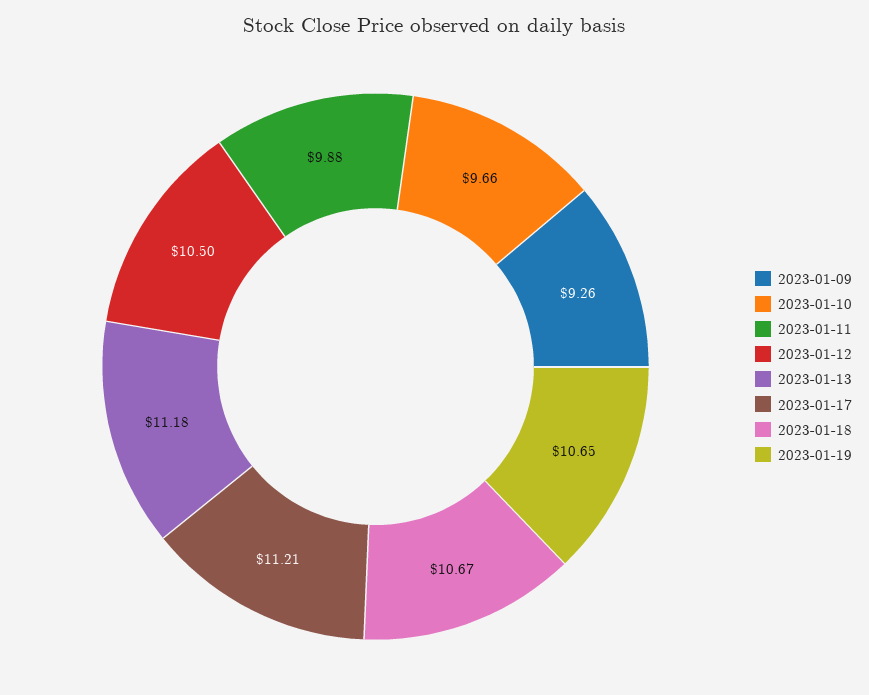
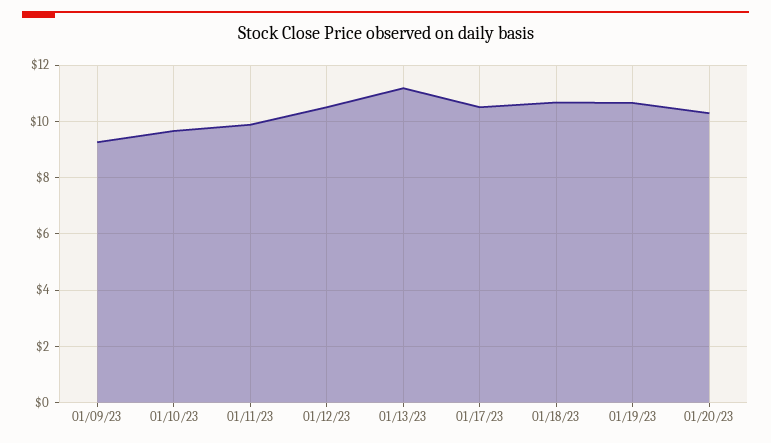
2023-01-17: 11.21 -> 10.5
01/20/23: none -> 10.25

